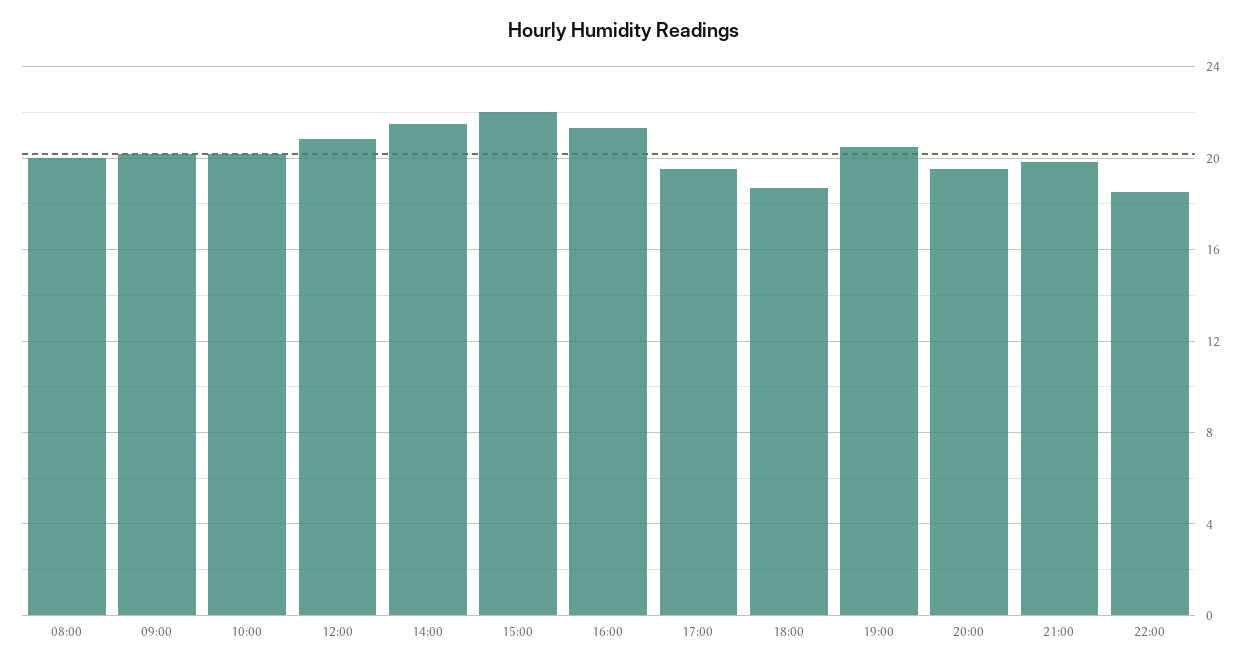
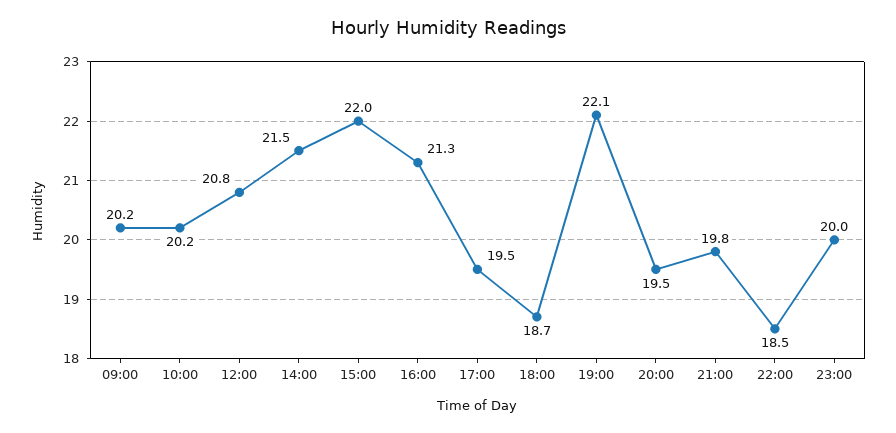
08:00: 20 -> none
19:00: 20.5 -> 22.1
23:00: none -> 20

